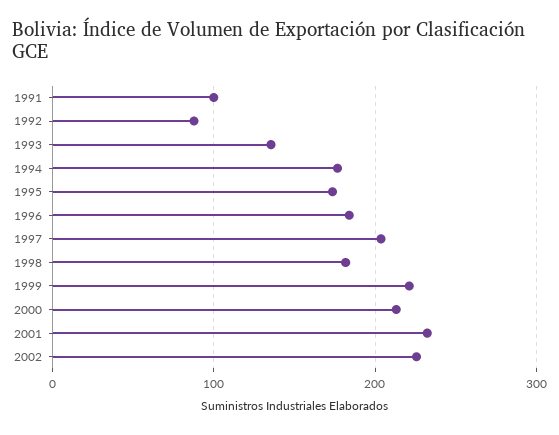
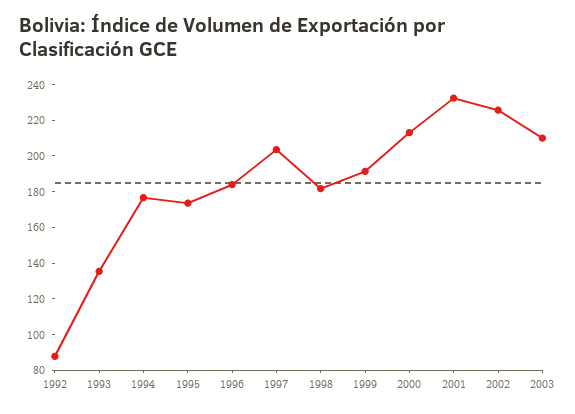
1991: 100 -> none
1999: 220 -> 190
2003: none -> 210

